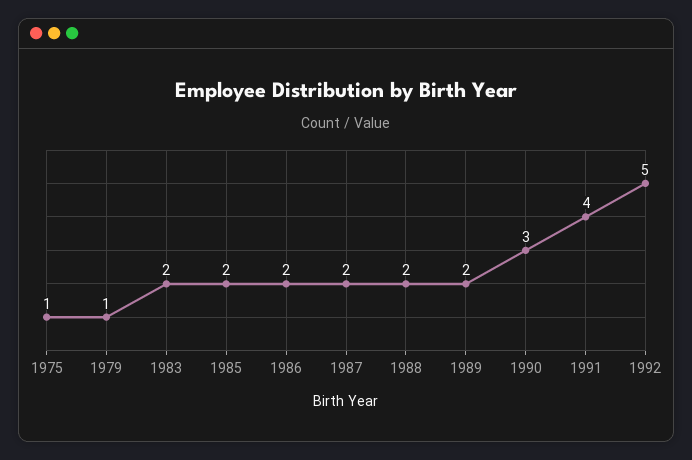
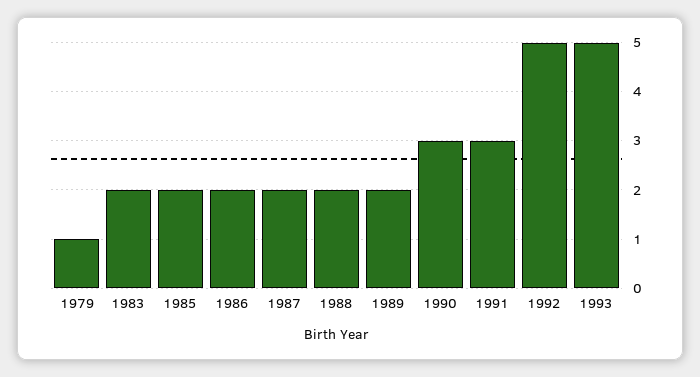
1975: 1 -> none
1991: 4 -> 3
1993: none -> 5

